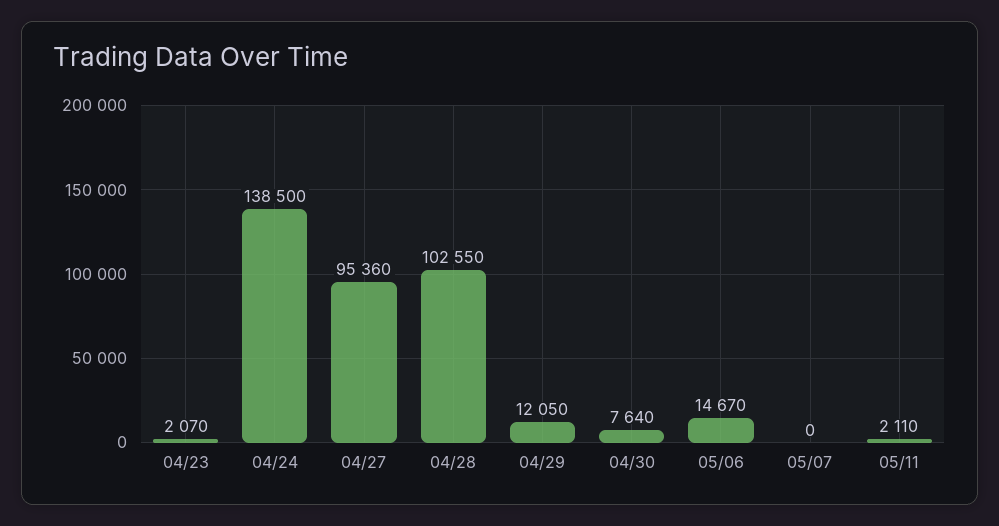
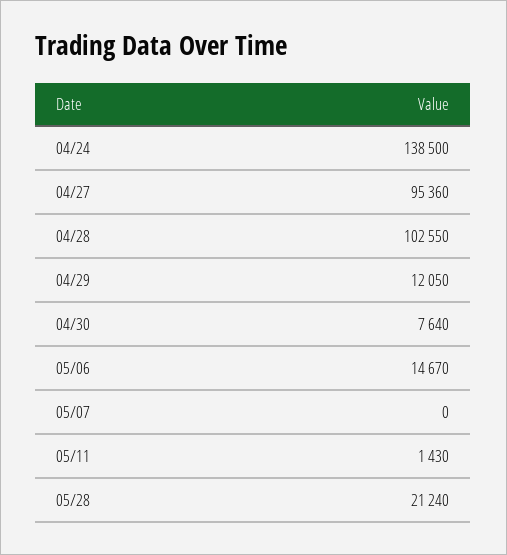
04/23: 2070 -> none
05/11: 2110 -> 1430
05/28: none -> 21240

